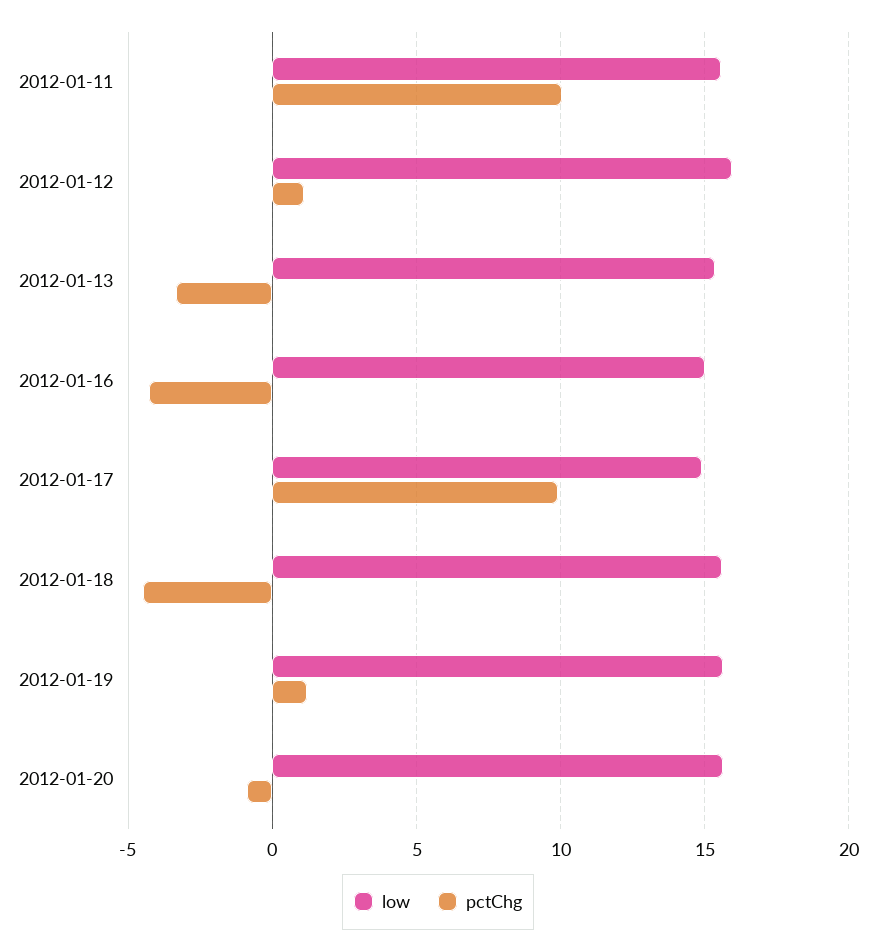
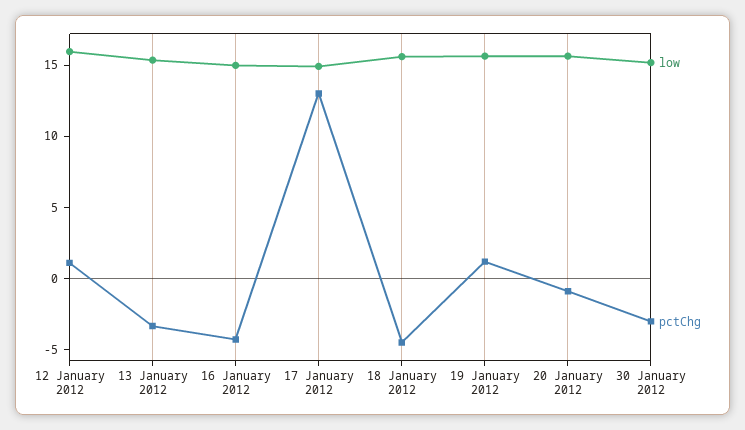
low, 2012-01-11: 15.5 -> none
pctChg, 2012-01-11: 10 -> none
pctChg, 2012-01-17: 10 -> 13
low, 30 January 2012: none -> 15
pctChg, 30 January 2012: none -> -3

